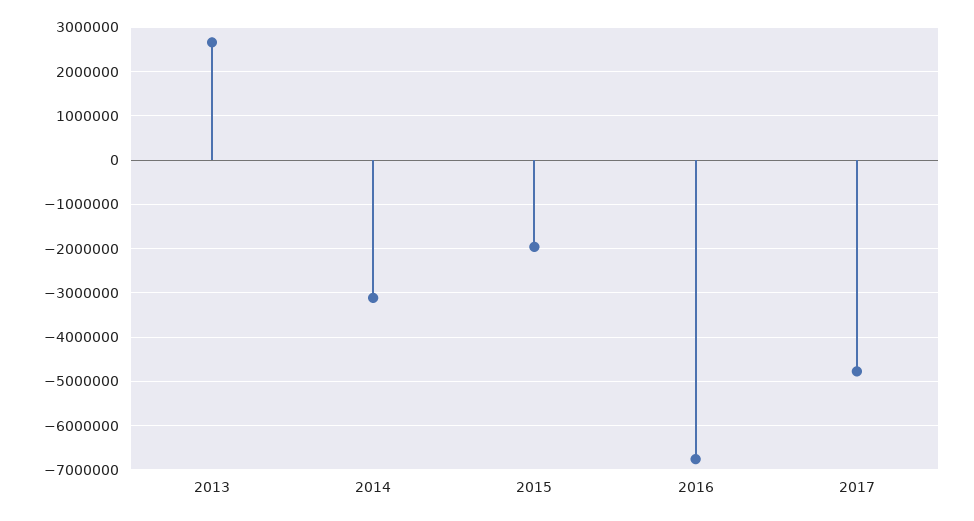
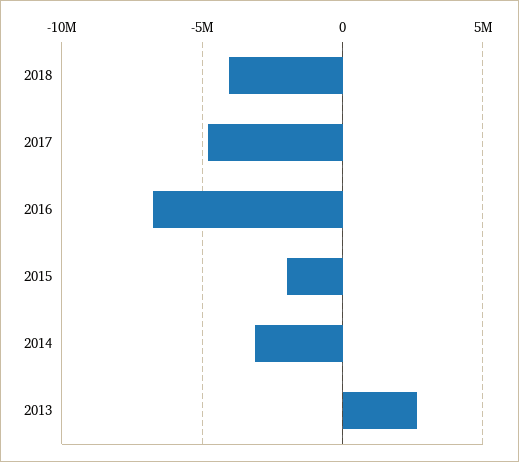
2018: none -> -4000000

